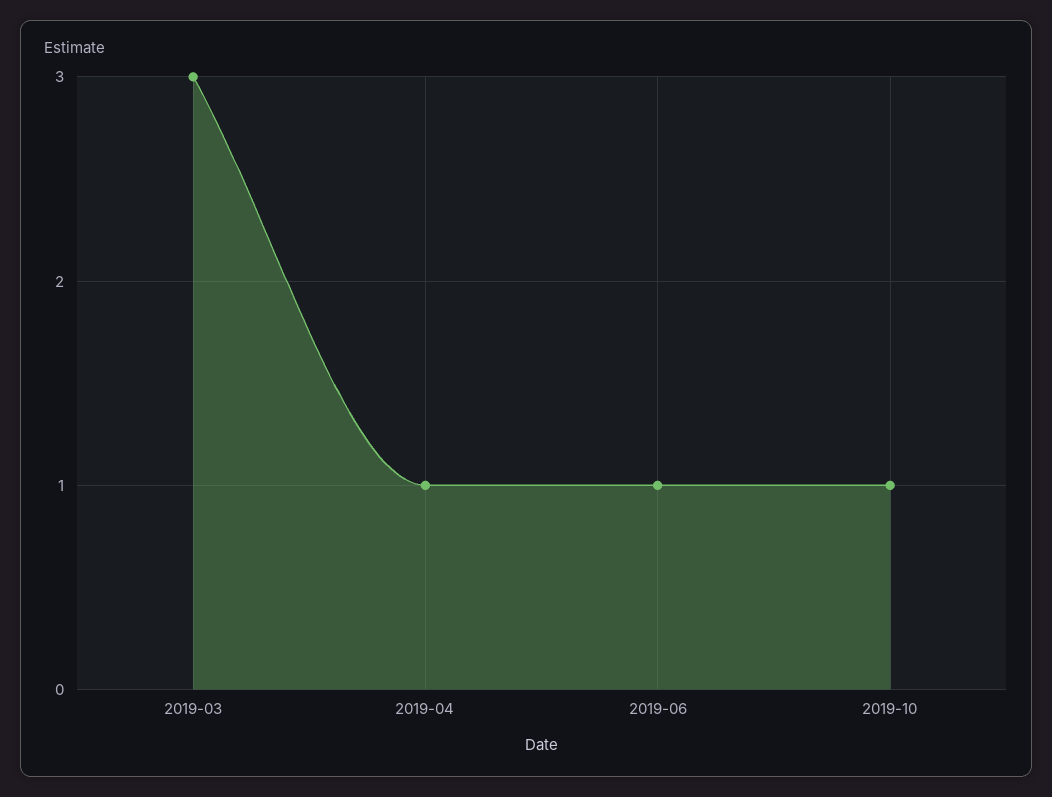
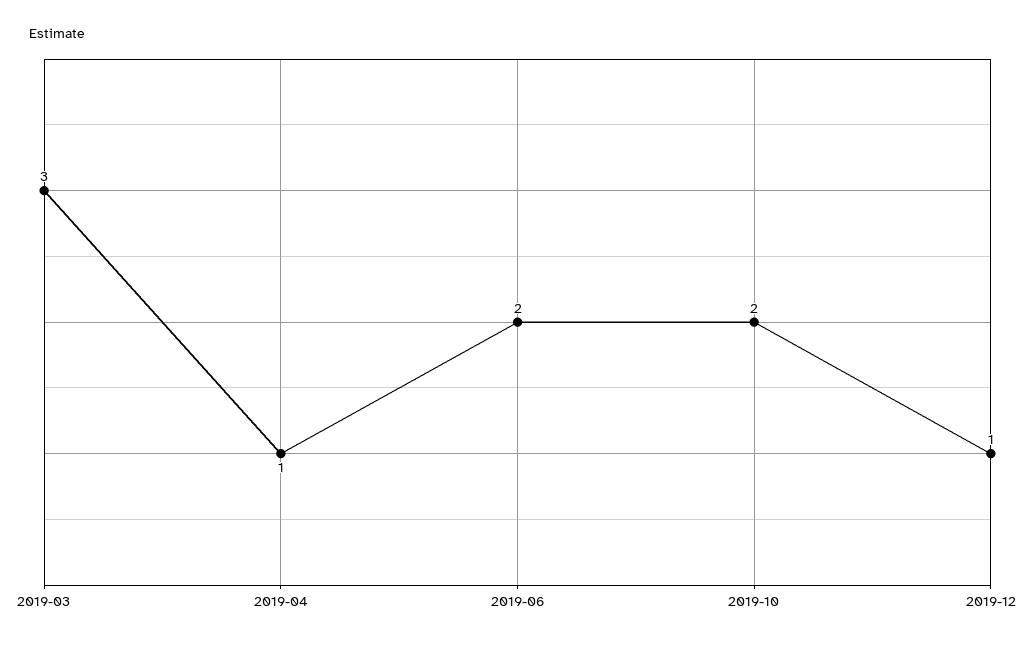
2019-06: 1 -> 2
2019-10: 1 -> 2
2019-12: none -> 1

